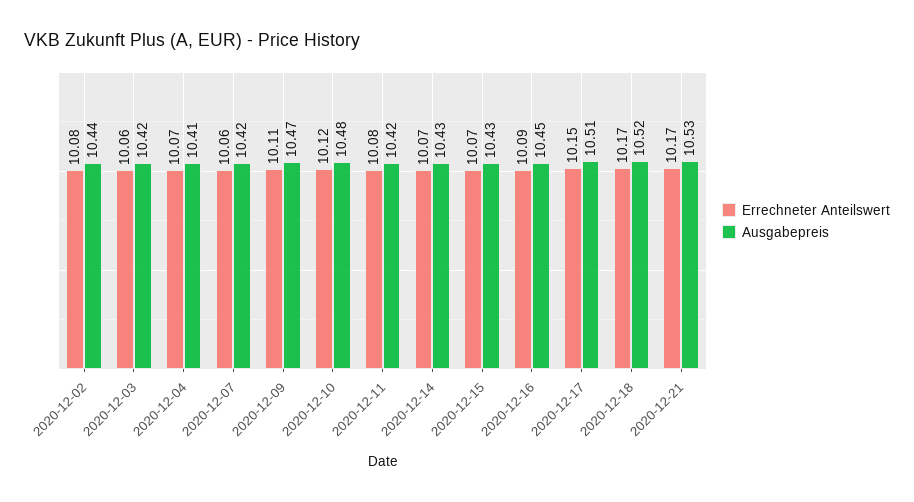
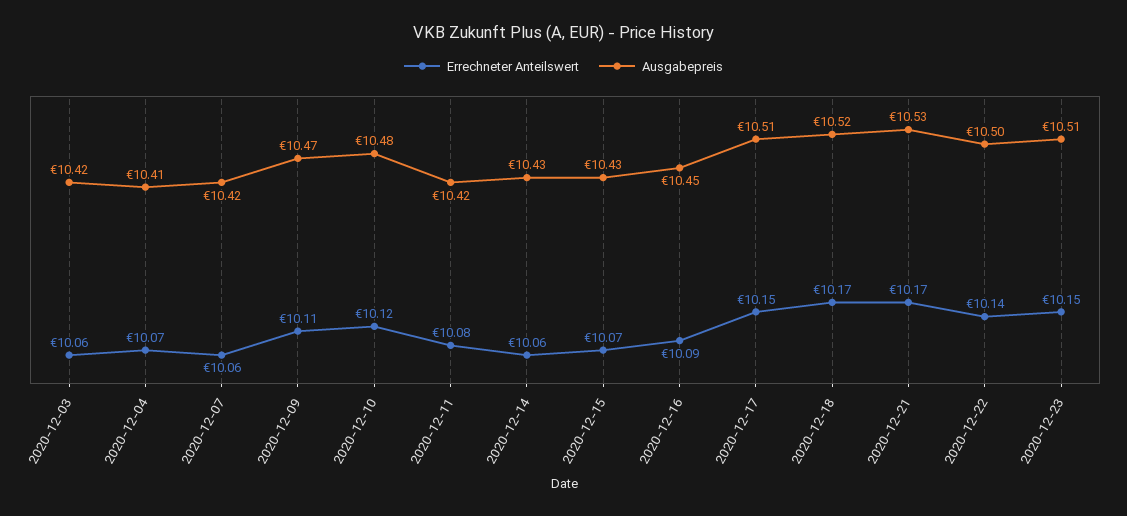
Errechneter Anteilswert, 2020-12-02: 10.08 -> none
Ausgabepreis, 2020-12-02: 10.44 -> none
Errechneter Anteilswert, 2020-12-14: 10.07 -> 10.06
Errechneter Anteilswert, 2020-12-22: none -> 10.14
Ausgabepreis, 2020-12-22: none -> 10.5
Errechneter Anteilswert, 2020-12-23: none -> 10.15
Ausgabepreis, 2020-12-23: none -> 10.51

